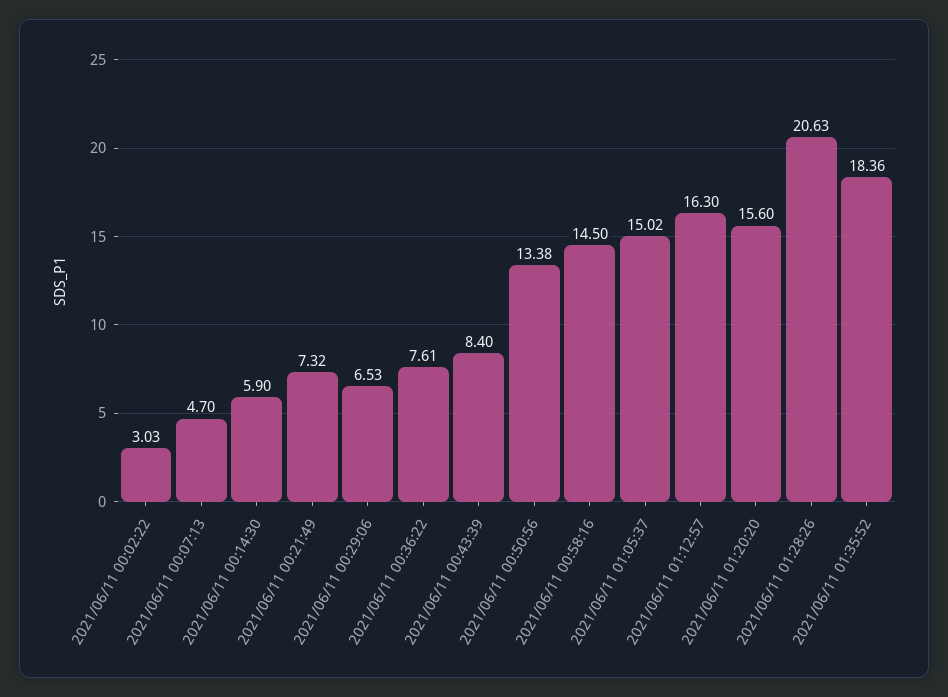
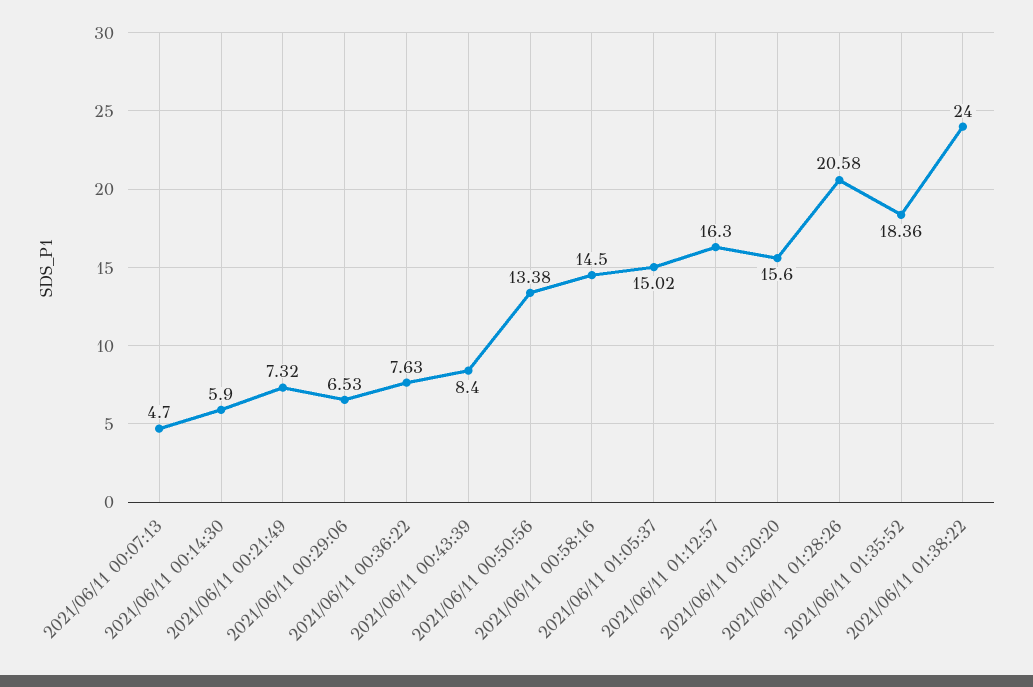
2021/06/11 00:02:22: 3.03 -> none
2021/06/11 00:36:22: 7.61 -> 7.63
2021/06/11 01:28:26: 20.63 -> 20.58
2021/06/11 01:38:22: none -> 24

